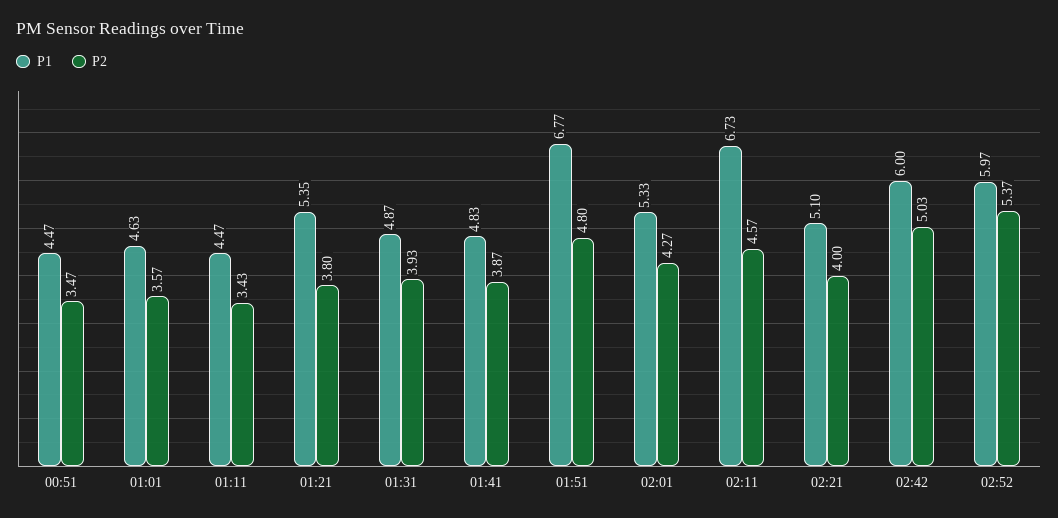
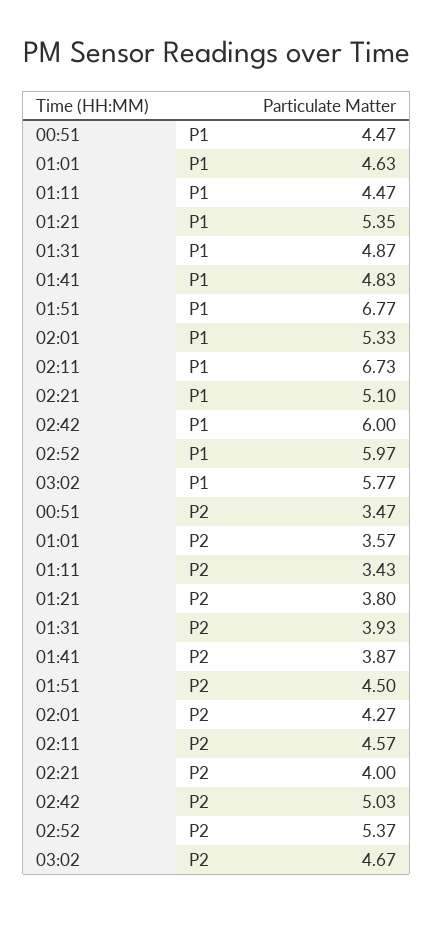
P2, 01:51: 4.8 -> 4.5
P1, 03:02: none -> 5.77
P2, 03:02: none -> 4.67

